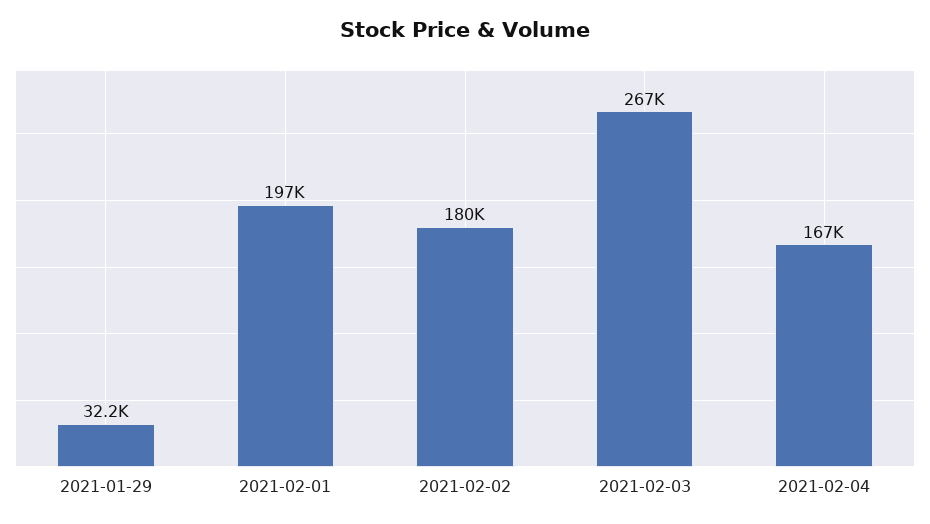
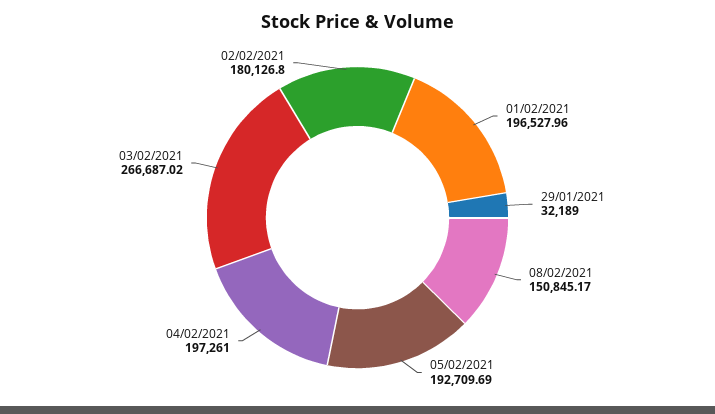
2021-02-04: 167000 -> 197261
08/02/2021: none -> 150845.17
05/02/2021: none -> 192709.69

